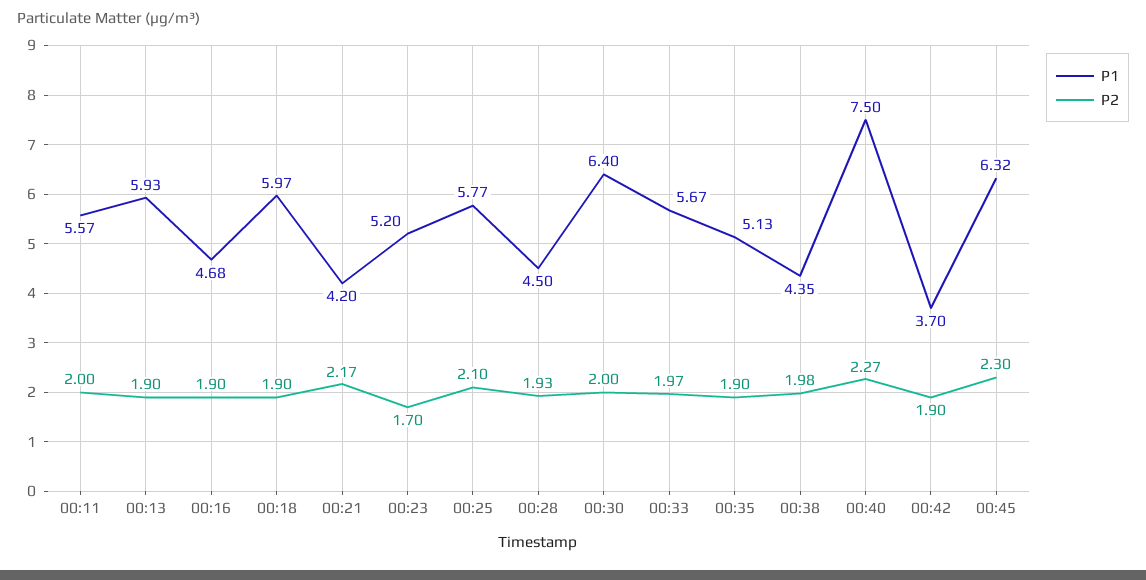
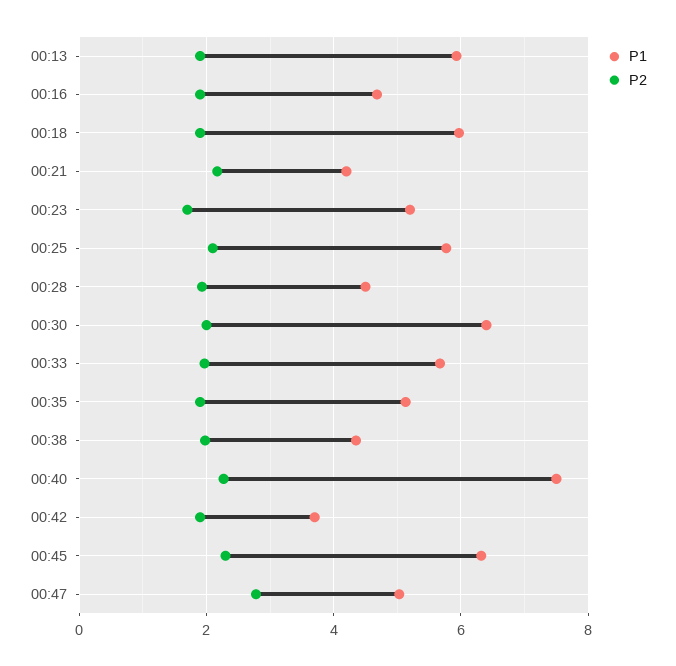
P1, 00:11: 5.57 -> none
P2, 00:11: 2 -> none
P1, 00:47: none -> 5
P2, 00:47: none -> 2.8

